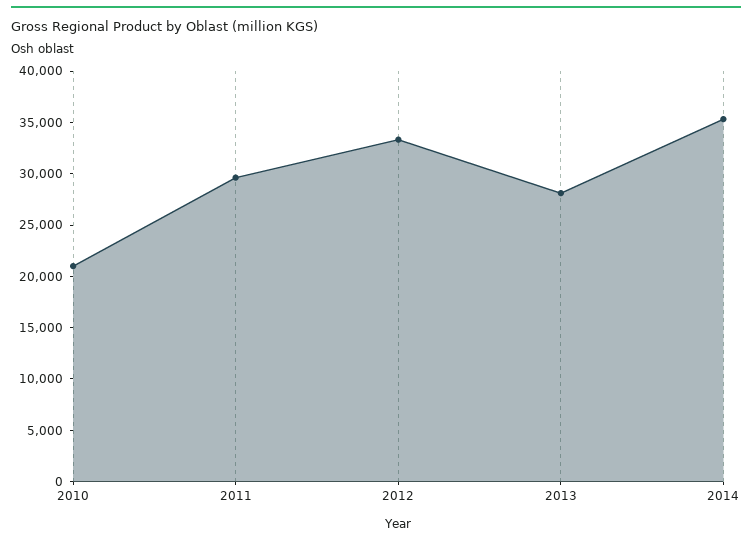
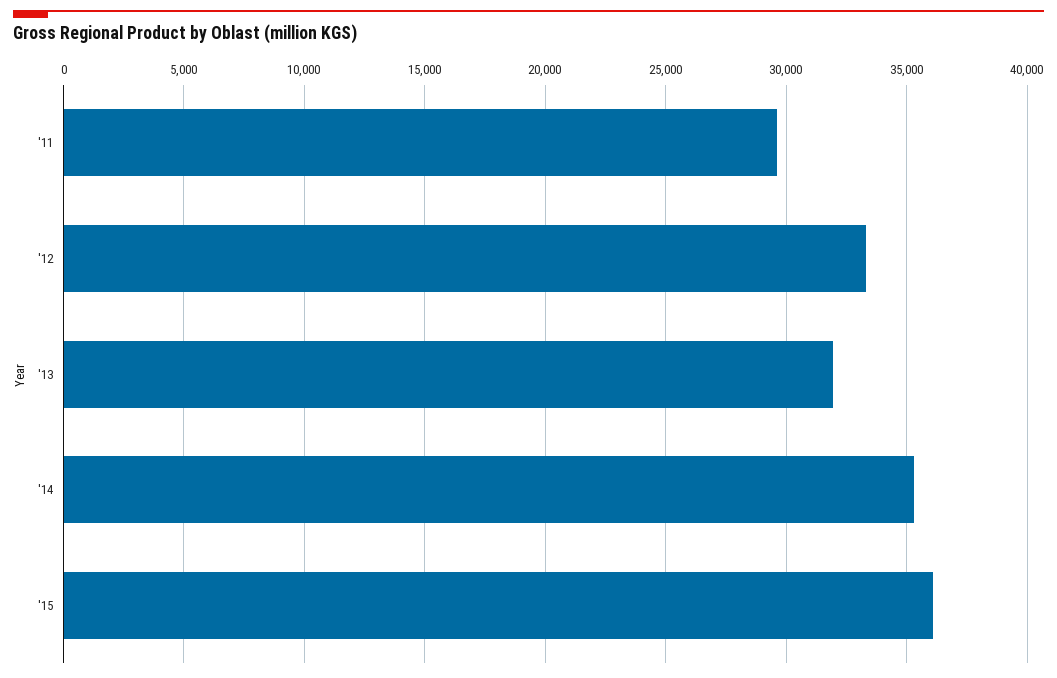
2010: 21000 -> none
2013: 28000 -> 32000
'15: none -> 36000

